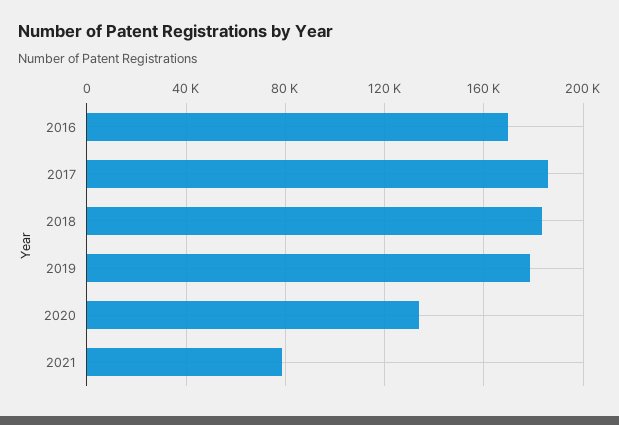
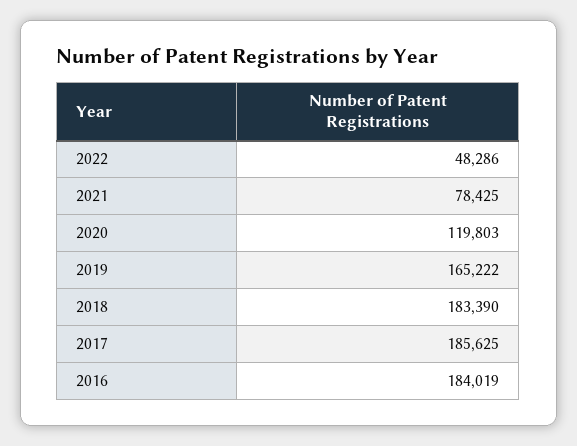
2016: 170000 -> 184019
2019: 180000 -> 165222
2020: 135000 -> 119803
2022: none -> 48286

